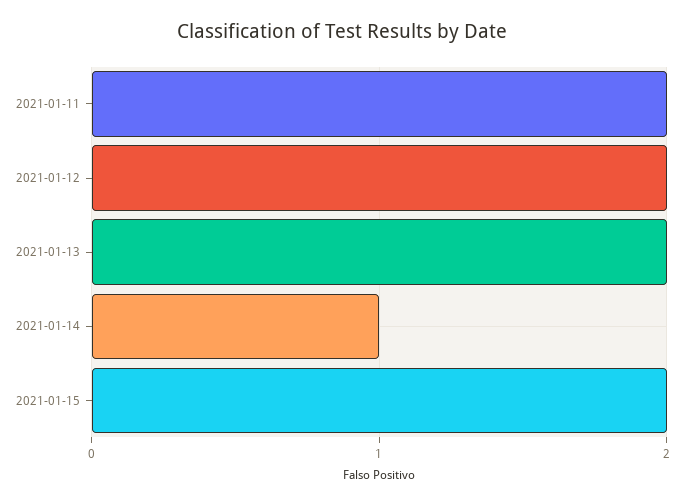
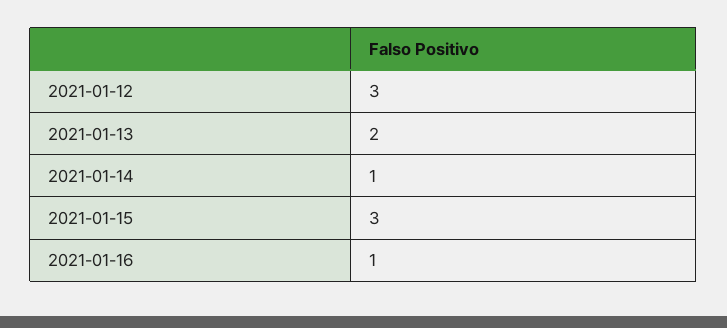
2021-01-11: 2 -> none
2021-01-12: 2 -> 3
2021-01-15: 2 -> 3
2021-01-16: none -> 1

